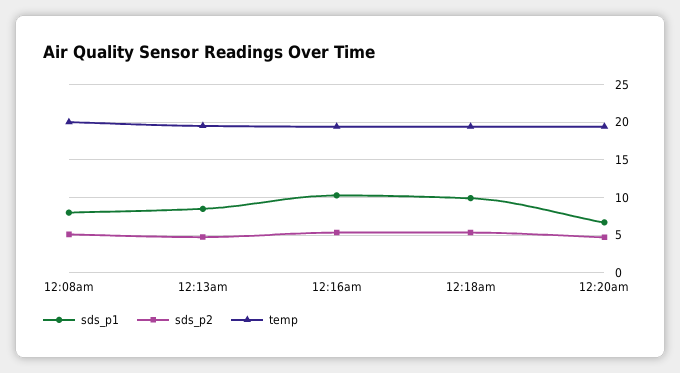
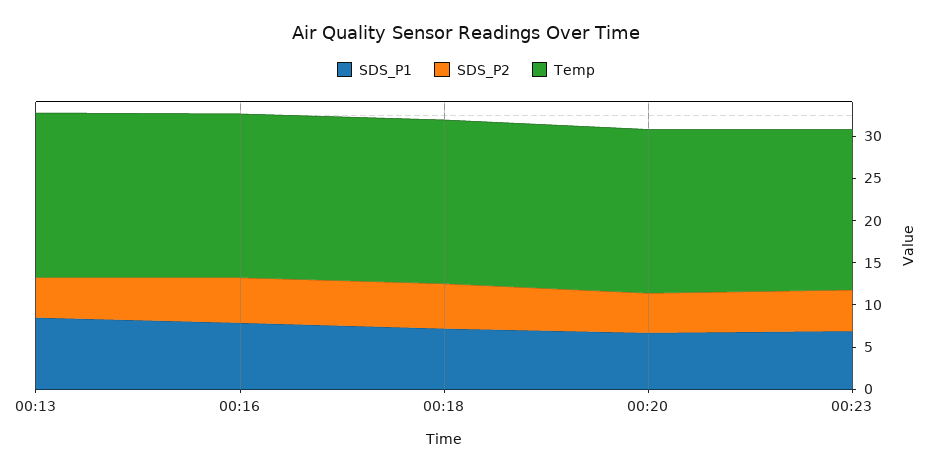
sds_p1, 12:08am: 8 -> none
sds_p2, 12:08am: 5 -> none
temp, 12:08am: 20 -> none
sds_p1, 12:16am: 10 -> 8
sds_p1, 12:18am: 10 -> 7
sds_p1, 00:23: none -> 7
sds_p2, 00:23: none -> 5
temp, 00:23: none -> 19

